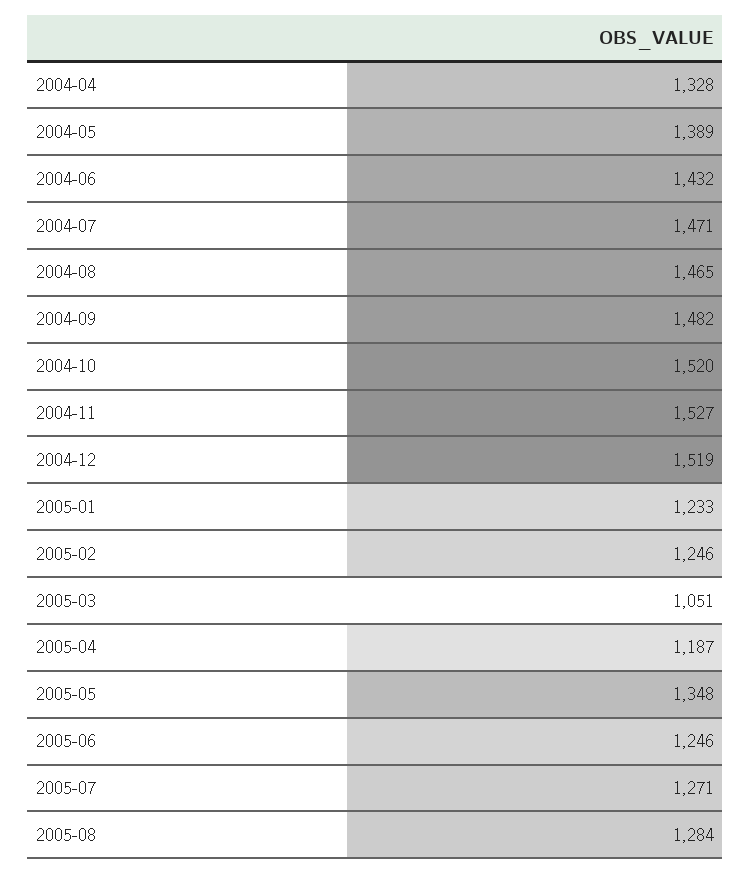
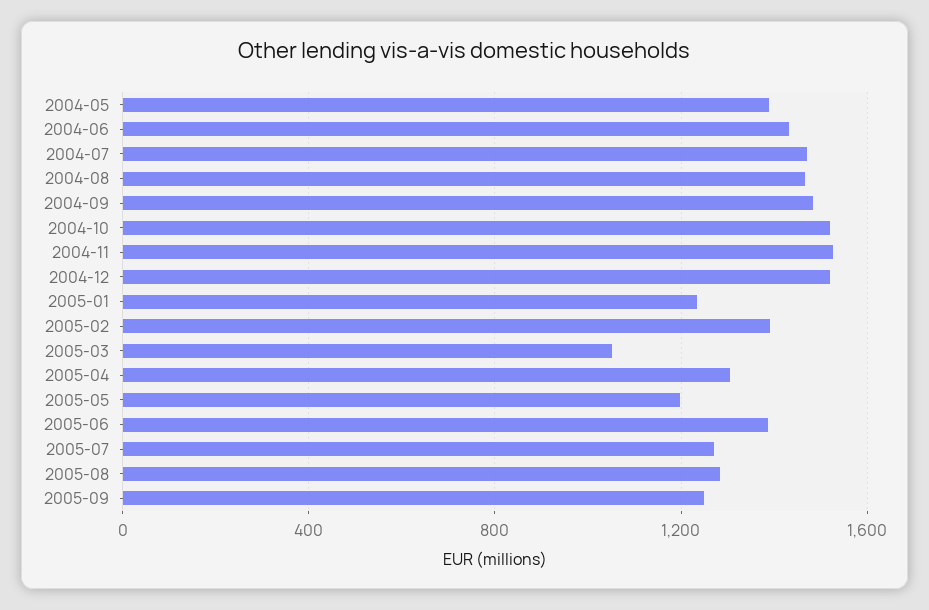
2004-04: 1328 -> none
2005-02: 1246 -> 1400
2005-04: 1187 -> 1300
2005-05: 1348 -> 1200
2005-06: 1246 -> 1400
2005-09: none -> 1250

